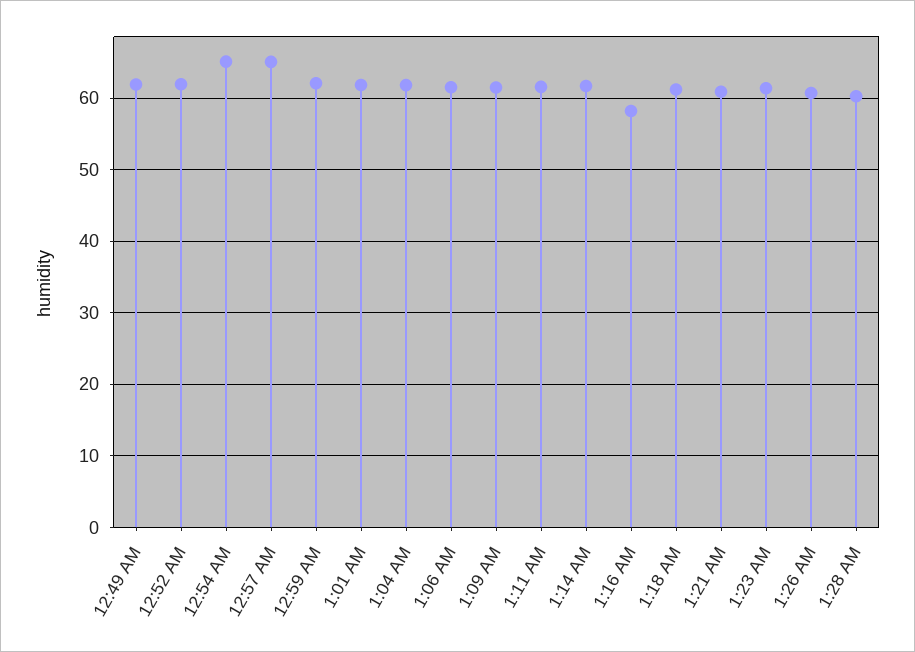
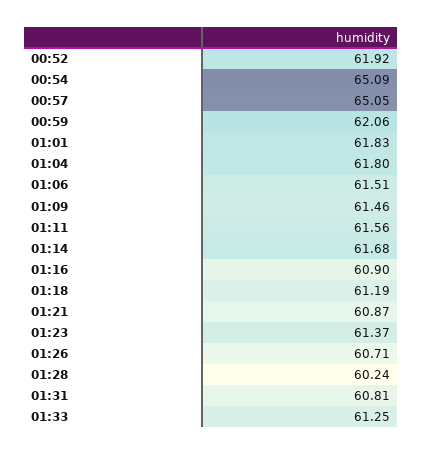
12:49 AM: 62 -> none
1:16 AM: 58 -> 60.9
01:31: none -> 60.81
01:33: none -> 61.25

